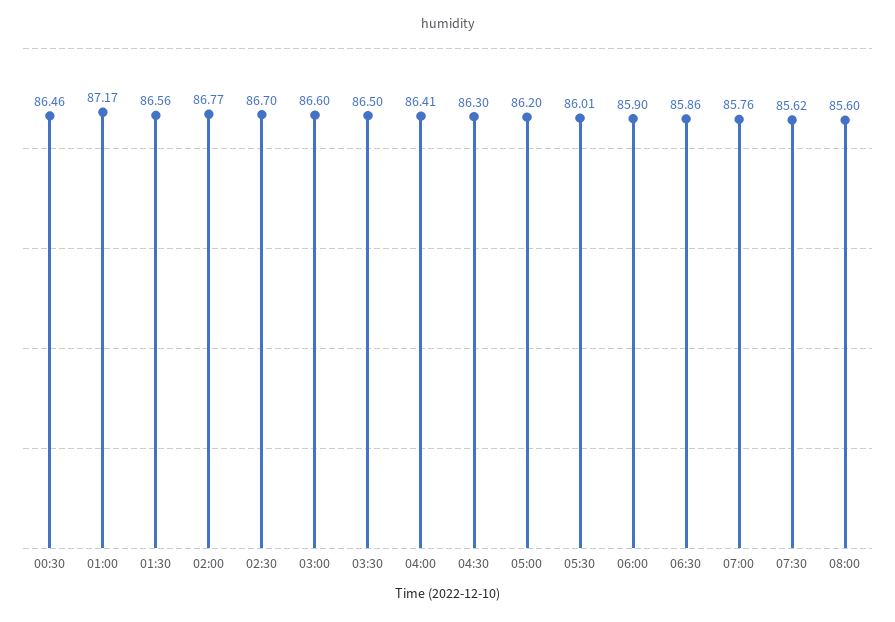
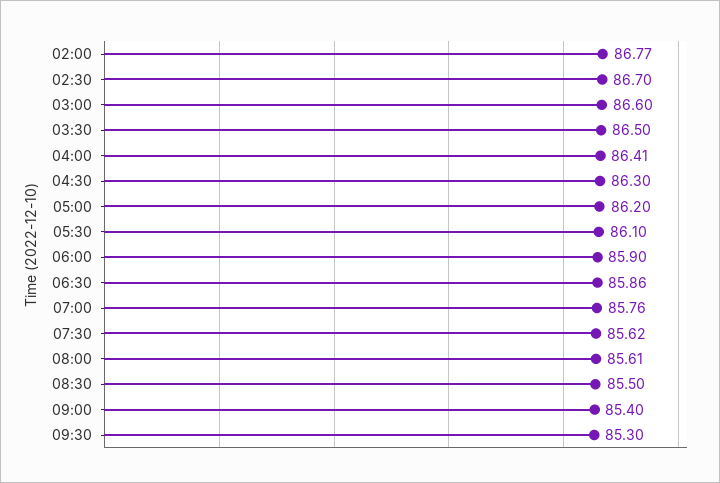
00:30: 86.46 -> none
01:00: 87.17 -> none
01:30: 86.56 -> none
05:30: 86.01 -> 86.1
08:00: 85.6 -> 85.61
08:30: none -> 85.5
09:00: none -> 85.4
09:30: none -> 85.3

